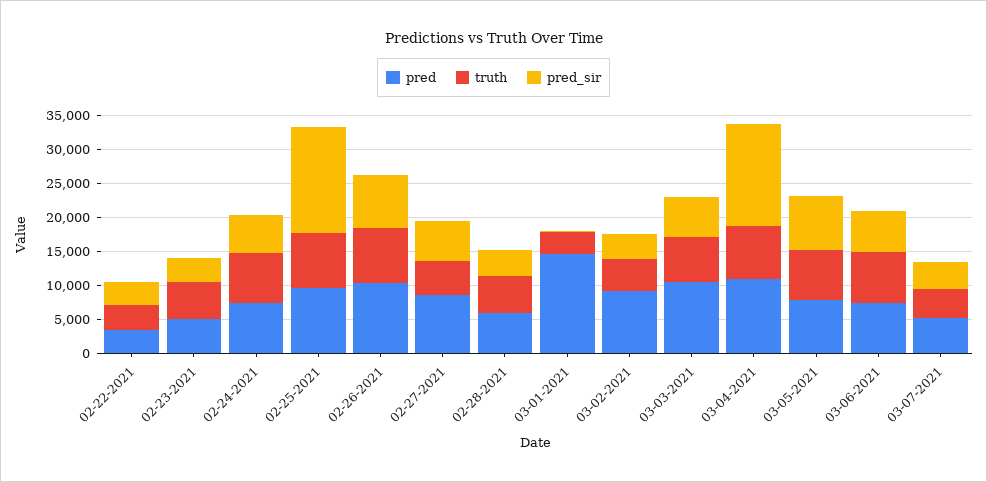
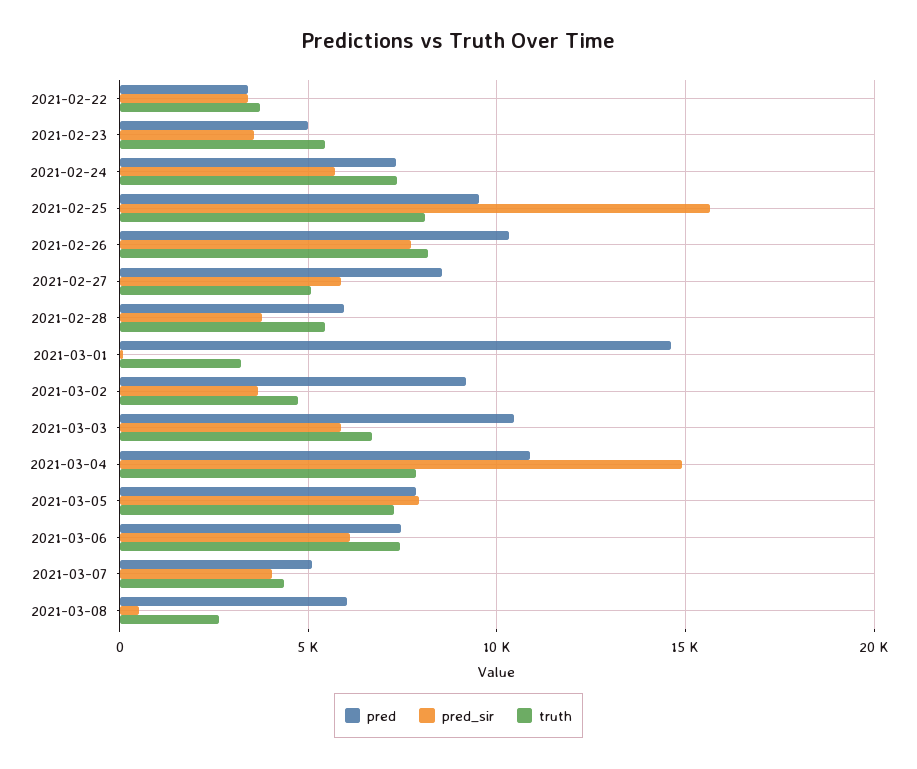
pred, 2021-03-08: none -> 6000
pred_sir, 2021-03-08: none -> 500
truth, 2021-03-08: none -> 2500

